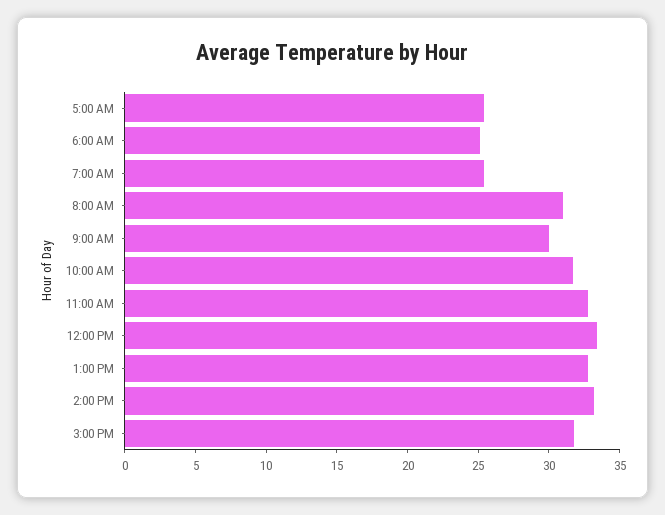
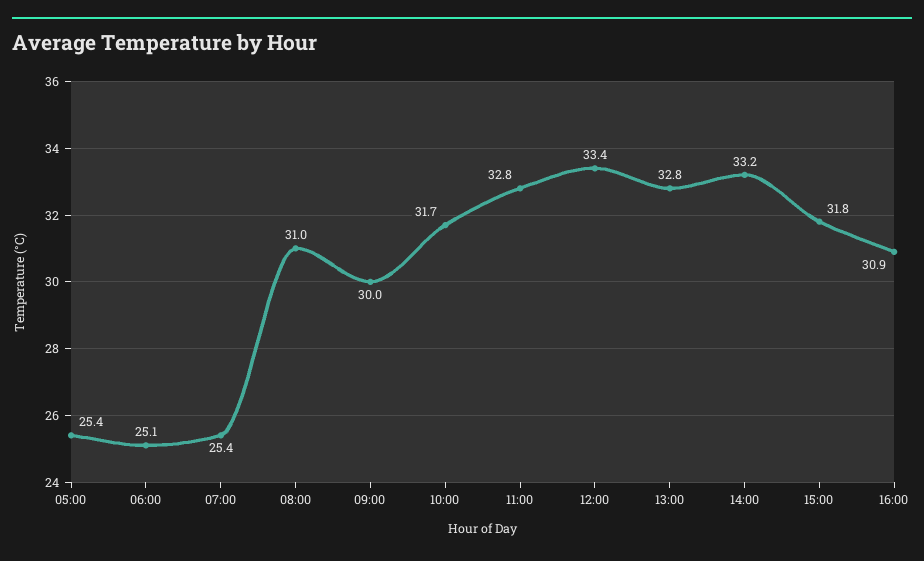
16:00: none -> 30.9

